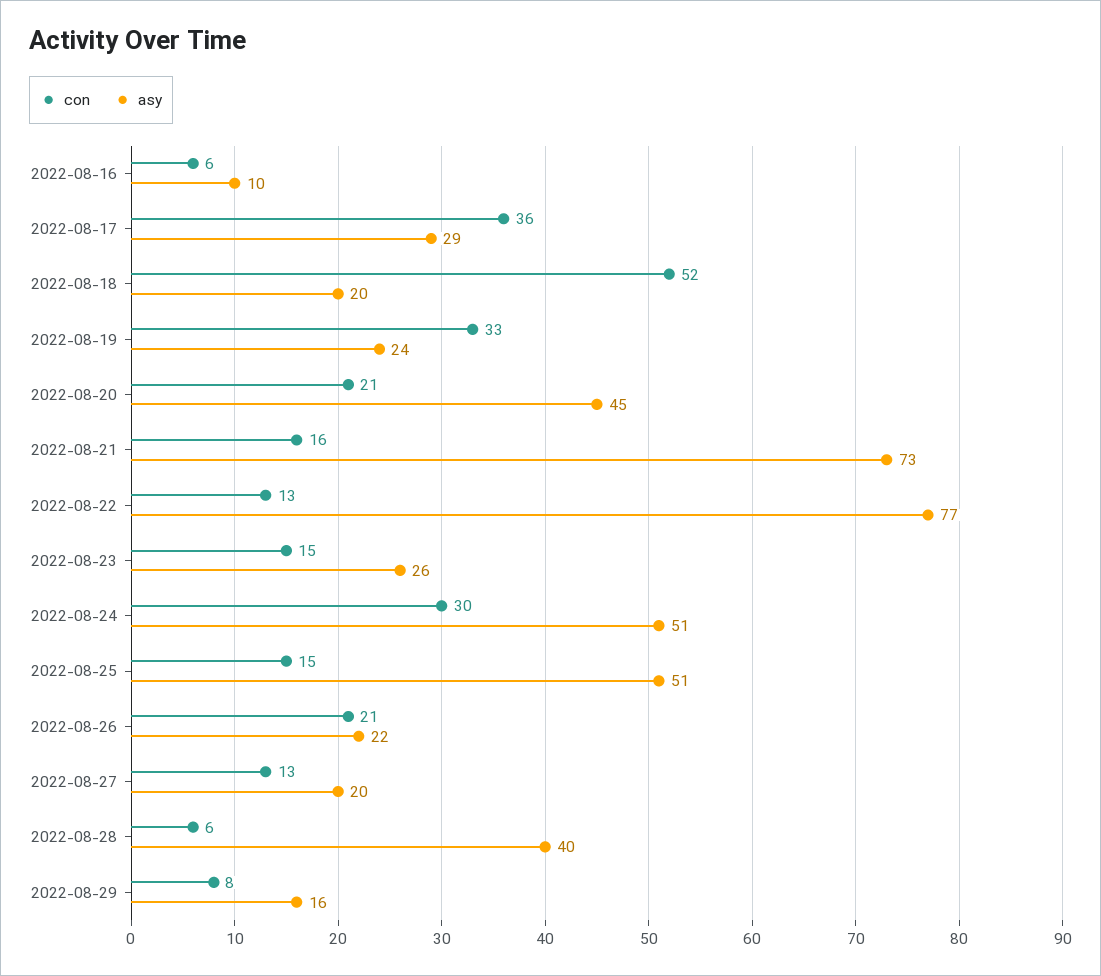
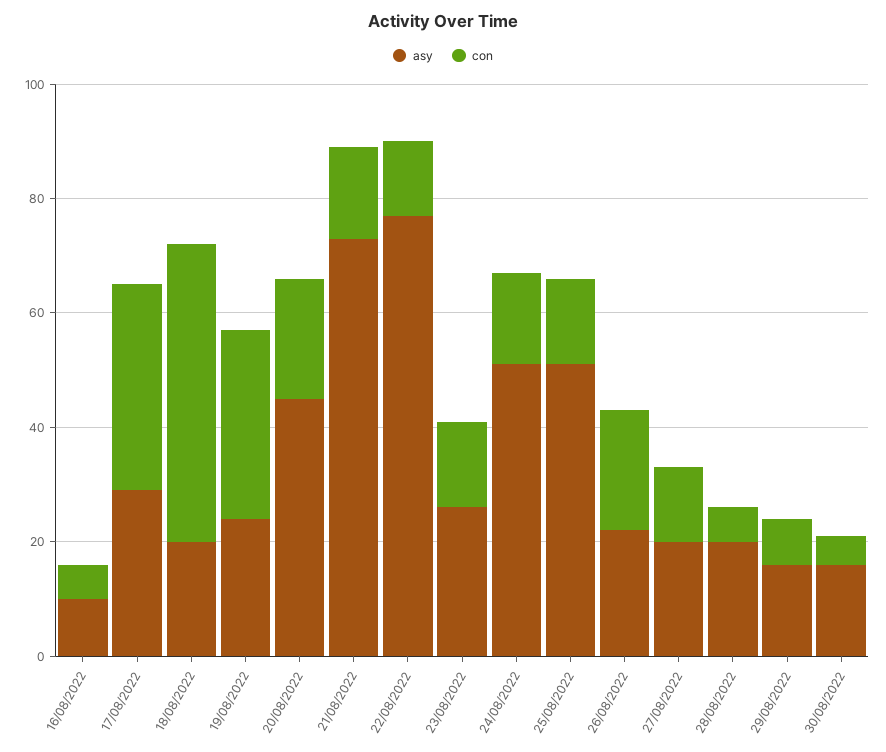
con, 2022-08-24: 30 -> 15
asy, 2022-08-28: 40 -> 20
asy, 30/08/2022: none -> 15
con, 30/08/2022: none -> 5

